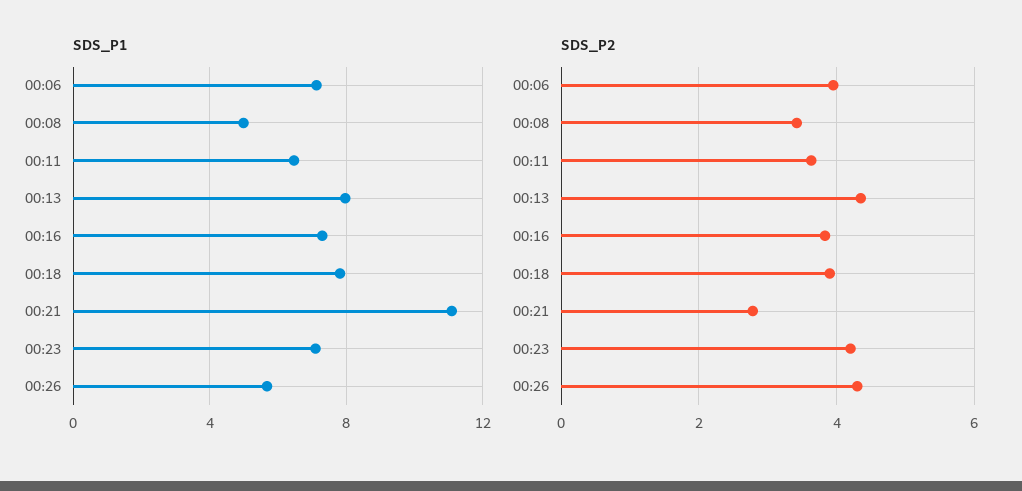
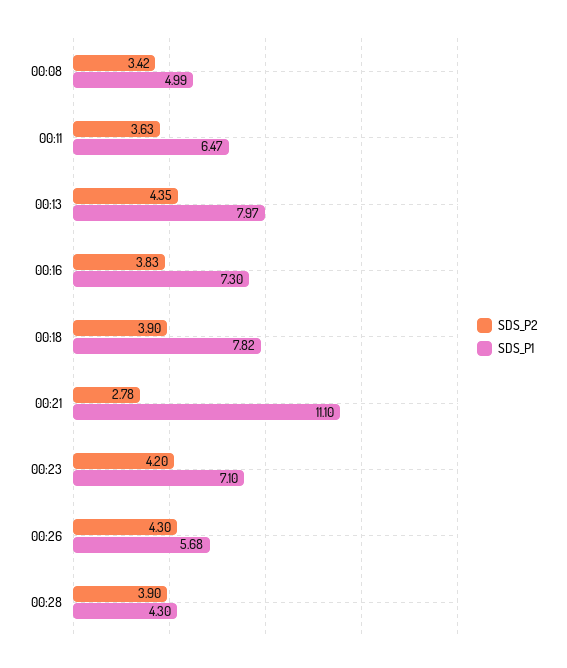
SDS_P1, 00:06: 7 -> none
SDS_P2, 00:06: 4 -> none
SDS_P2, 00:28: none -> 3.9
SDS_P1, 00:28: none -> 4.3

